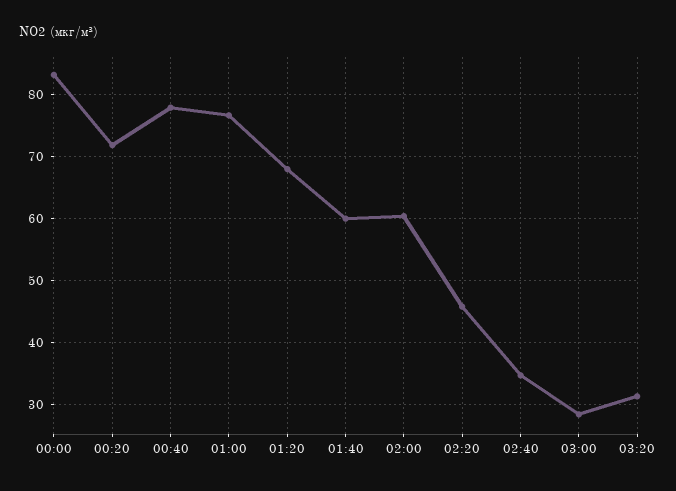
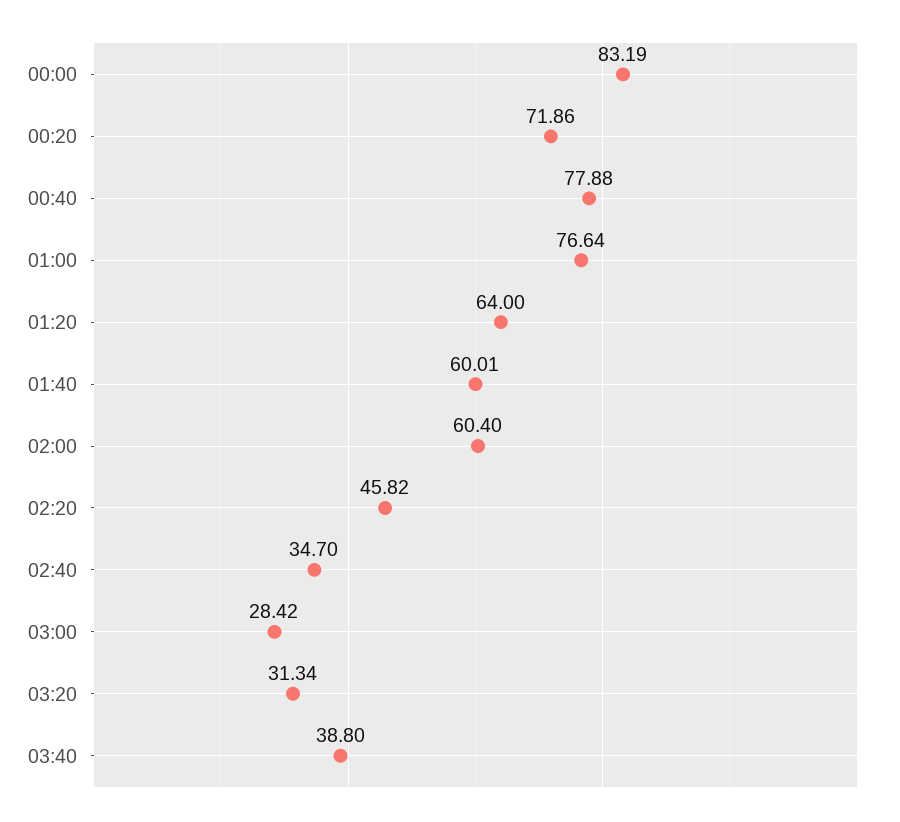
01:20: 68 -> 64
03:40: none -> 38.8

